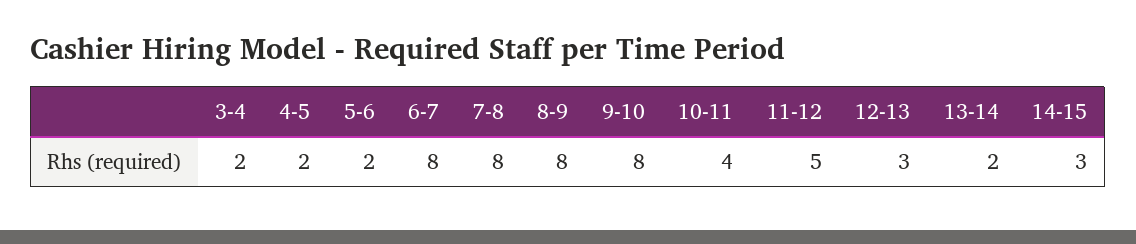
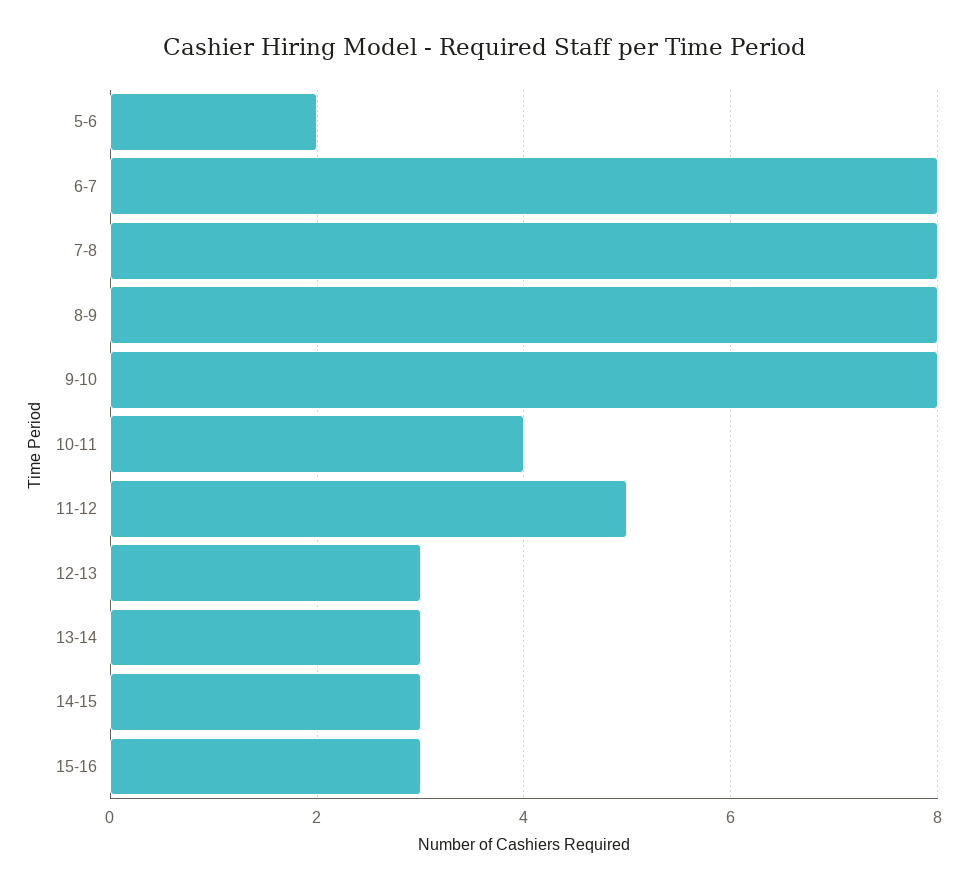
3-4: 2 -> none
4-5: 2 -> none
13-14: 2 -> 3
15-16: none -> 3

